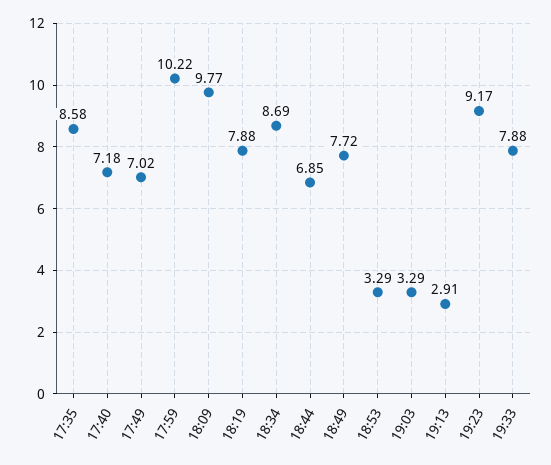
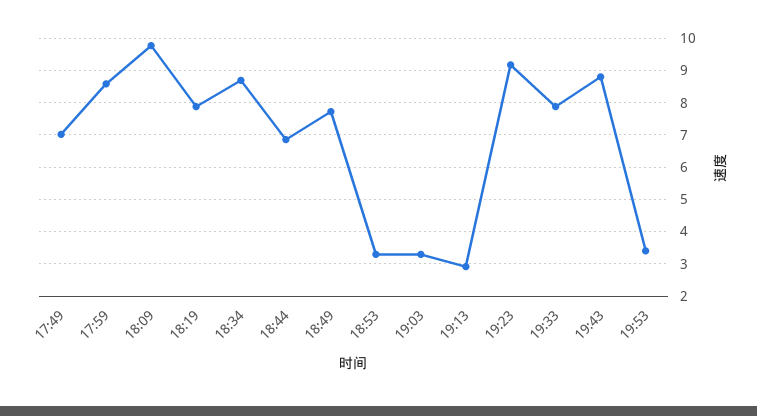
17:35: 8.58 -> none
17:40: 7.18 -> none
17:59: 10.22 -> 8.6
19:43: none -> 8.8
19:53: none -> 3.4

